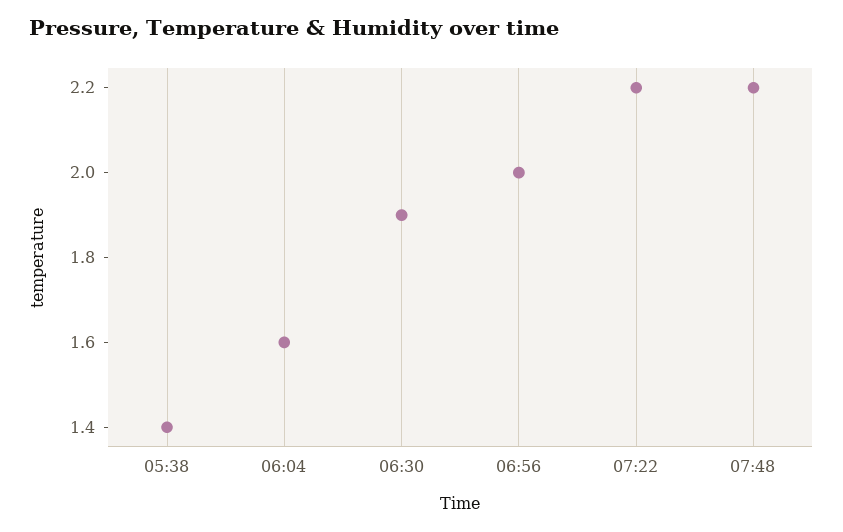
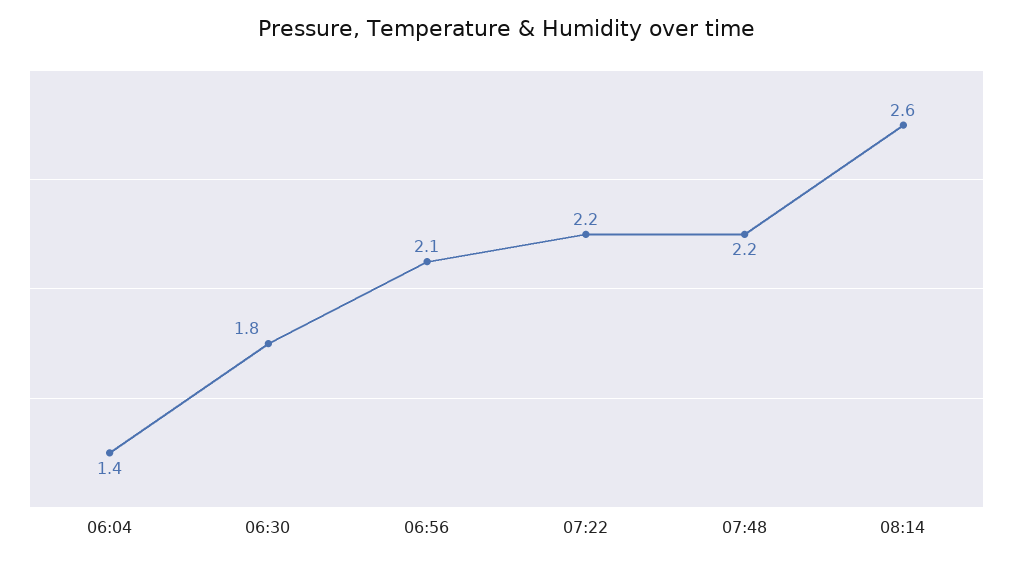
05:38: 1.4 -> none
06:04: 1.6 -> 1.4
06:30: 1.9 -> 1.8
06:56: 2 -> 2.1
08:14: none -> 2.6

